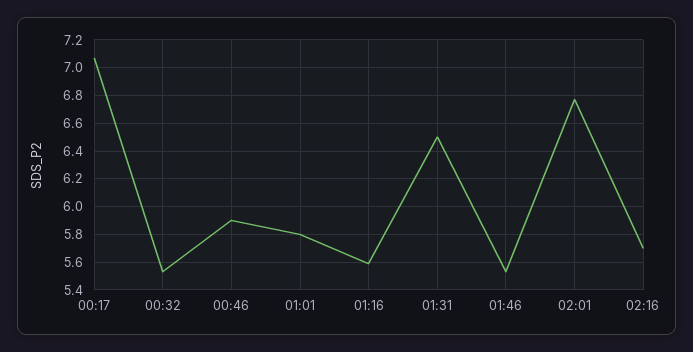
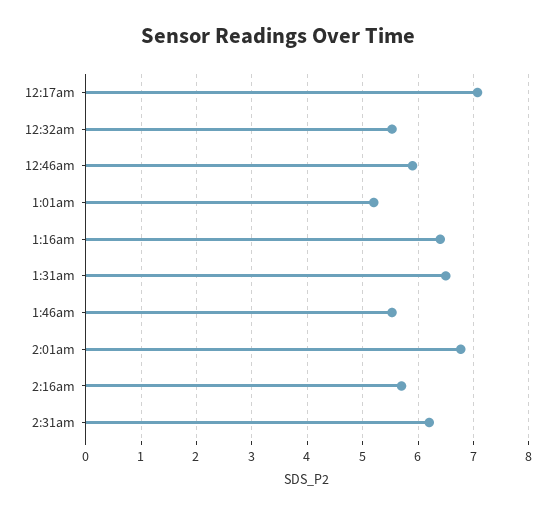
01:01: 5.8 -> 5.2
01:16: 5.6 -> 6.4
2:31am: none -> 6.2

